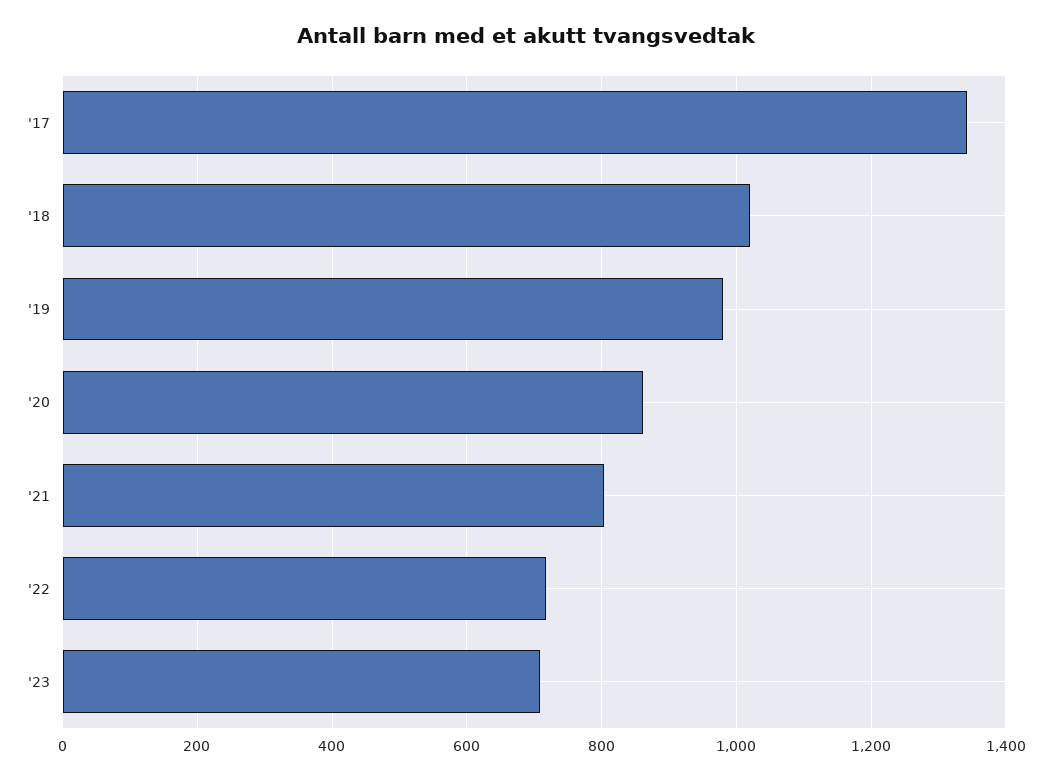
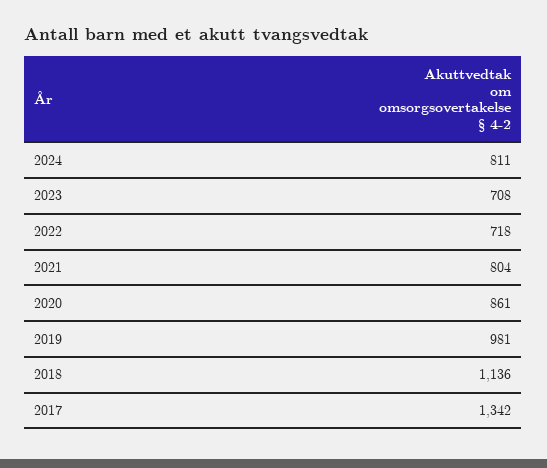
'18: 1020 -> 1136
2024: none -> 811

